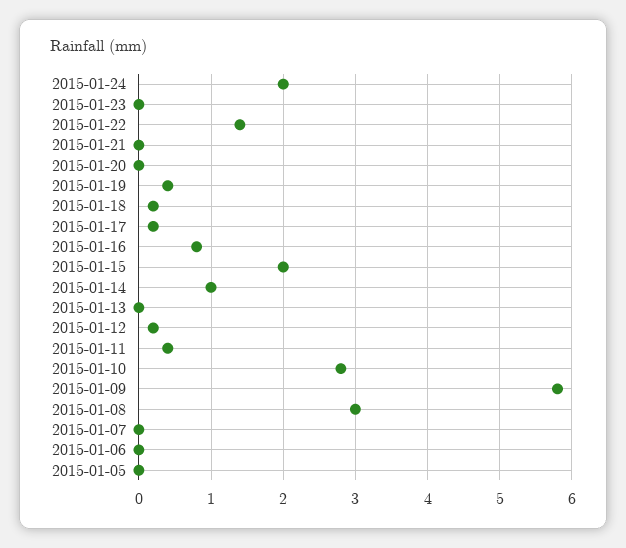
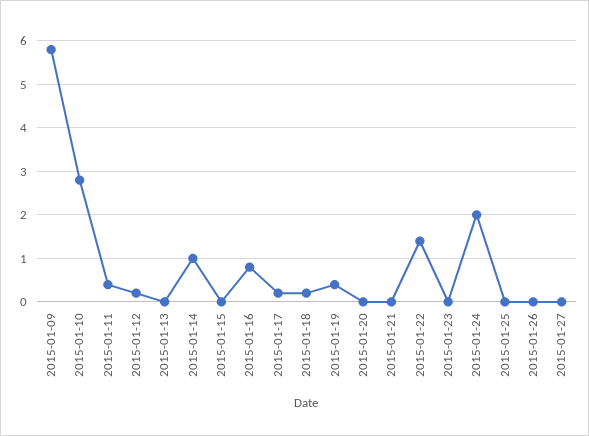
2015-01-15: 2 -> 0
2015-01-08: 3 -> none
2015-01-07: 0 -> none
2015-01-06: 0 -> none
2015-01-05: 0 -> none
2015-01-25: none -> 0
2015-01-26: none -> 0
2015-01-27: none -> 0

